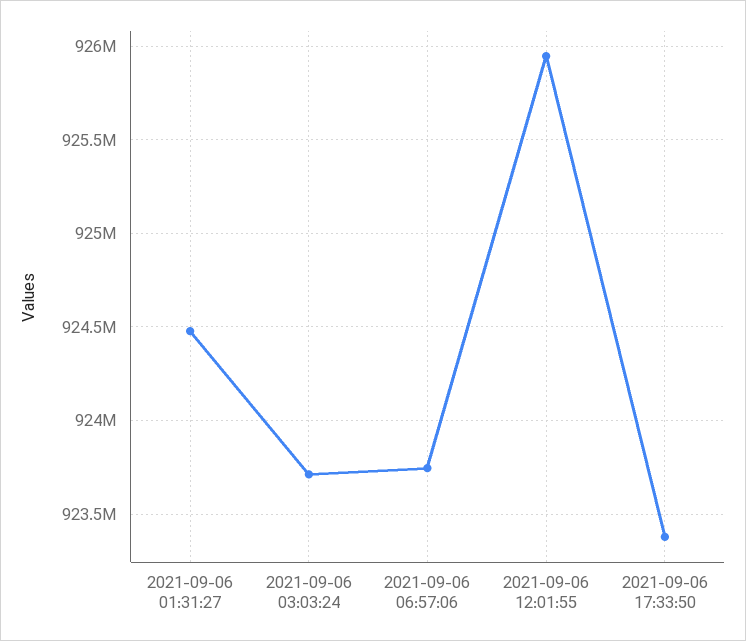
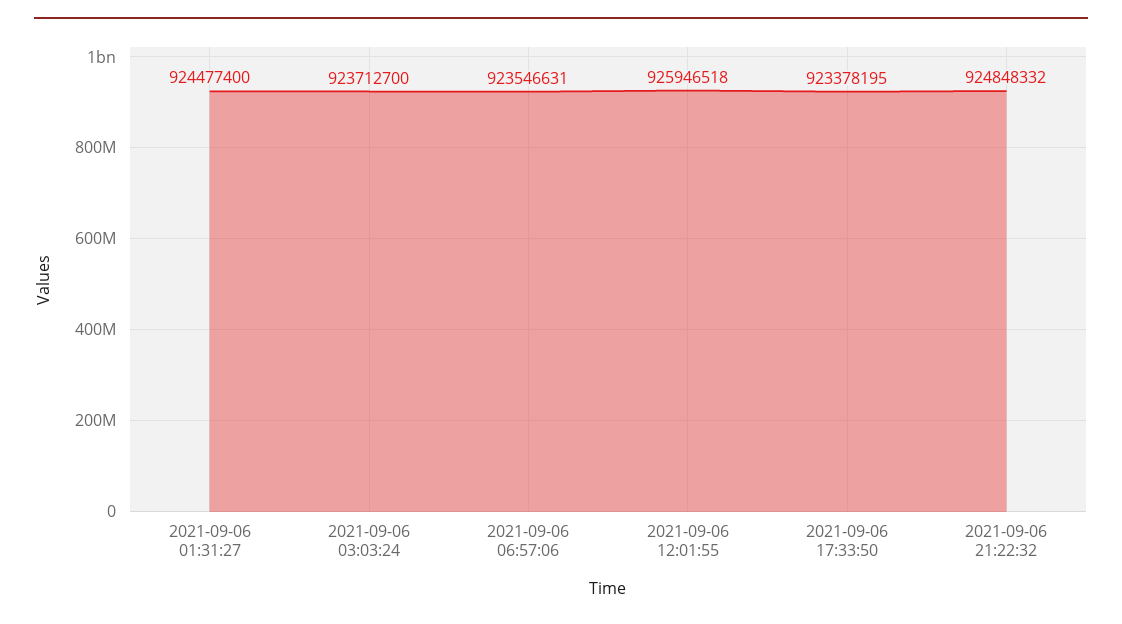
2021-09-06 06:57:06: 923750000 -> 923546631
2021-09-06 21:22:32: none -> 924848332

